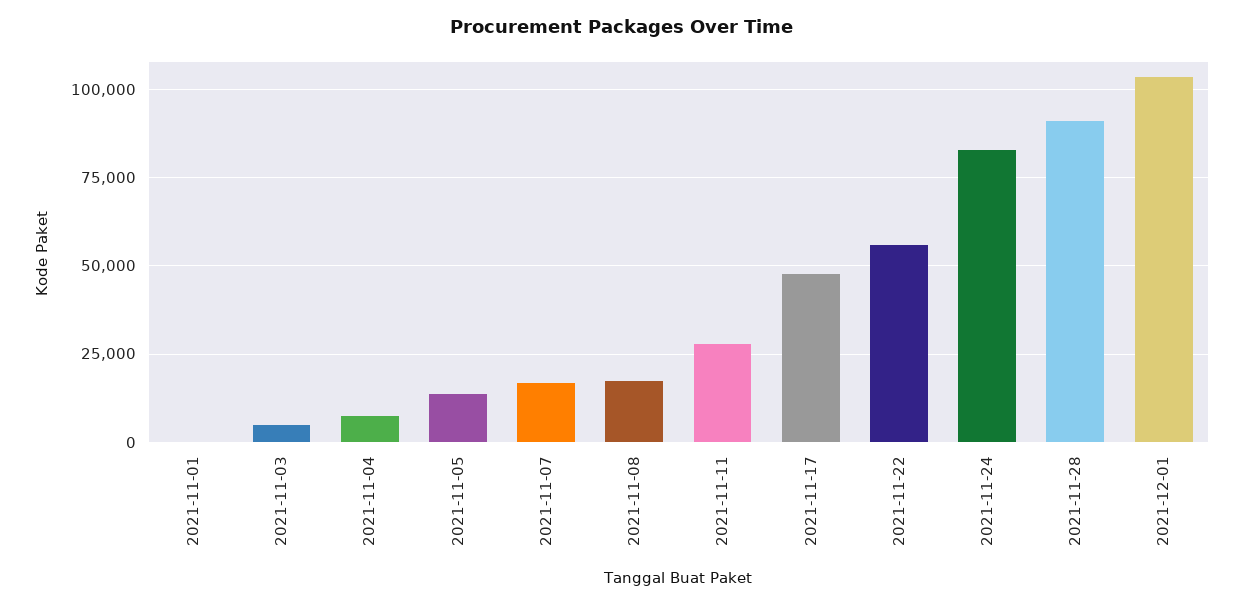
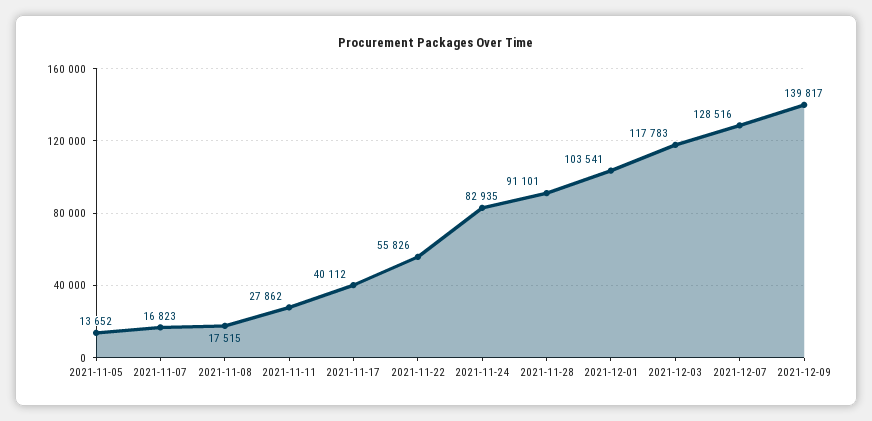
2021-11-01: 0 -> none
2021-11-03: 5000 -> none
2021-11-04: 7500 -> none
2021-11-17: 47500 -> 40112
2021-12-03: none -> 117783
2021-12-07: none -> 128516
2021-12-09: none -> 139817

